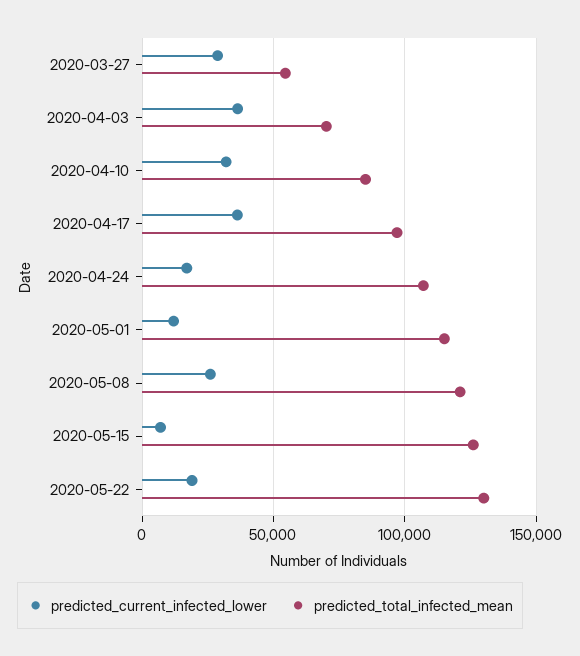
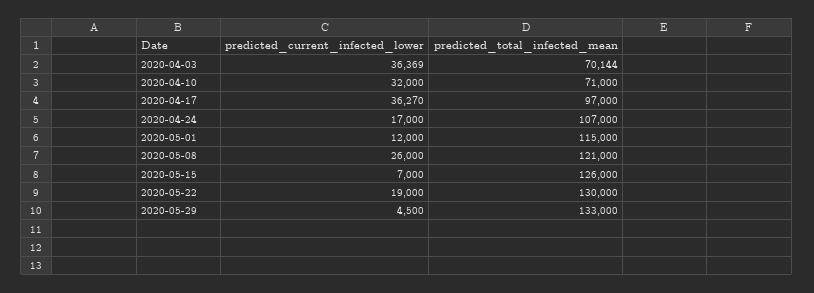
predicted_current_infected_lower, 2020-03-27: 30000 -> none
predicted_total_infected_mean, 2020-03-27: 55000 -> none
predicted_total_infected_mean, 2020-04-10: 85000 -> 71000
predicted_current_infected_lower, 2020-05-29: none -> 4500
predicted_total_infected_mean, 2020-05-29: none -> 133000

